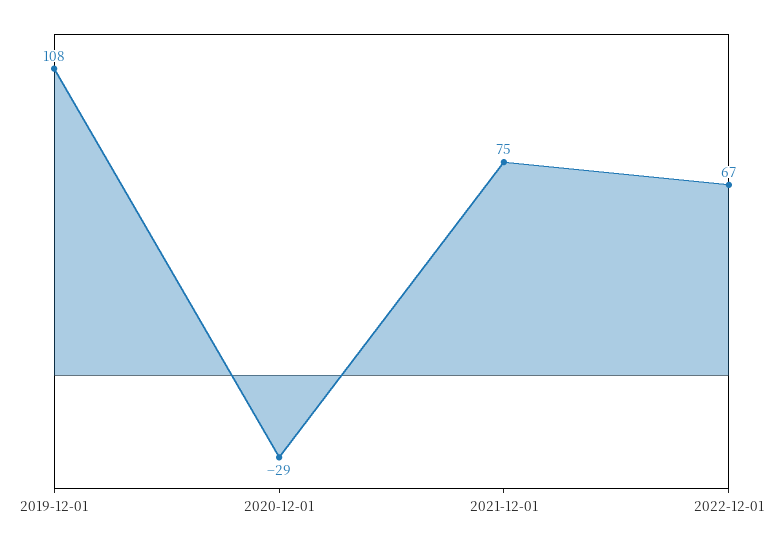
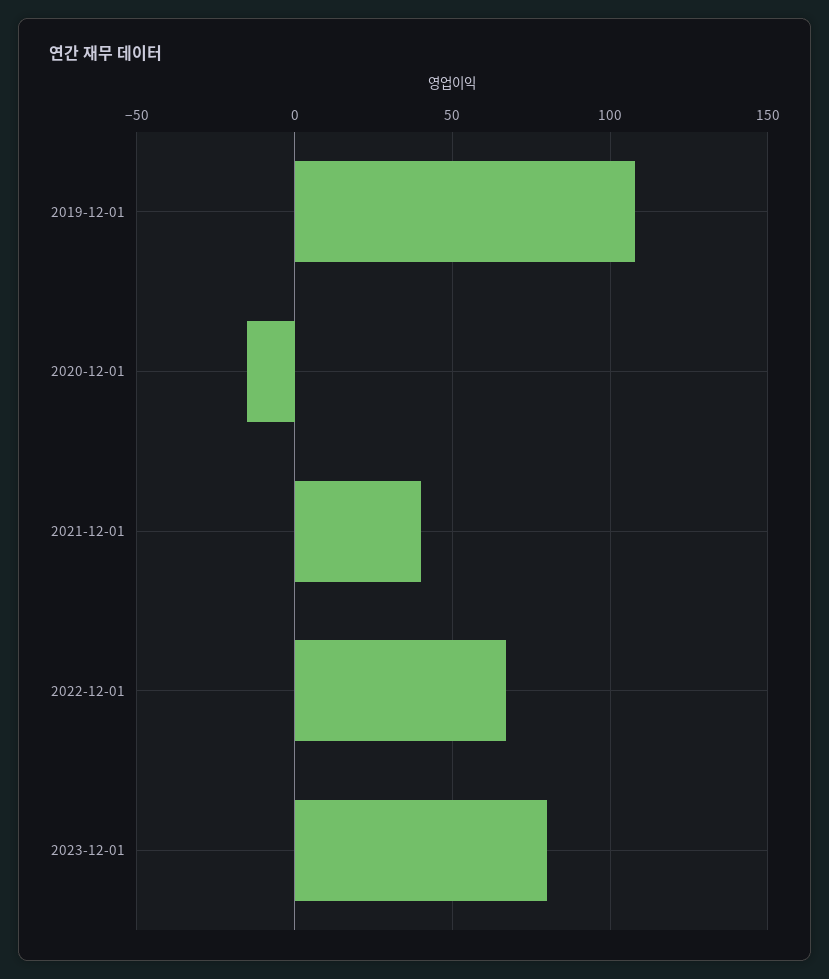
2020-12-01: -29 -> -15
2021-12-01: 75 -> 40
2023-12-01: none -> 80

